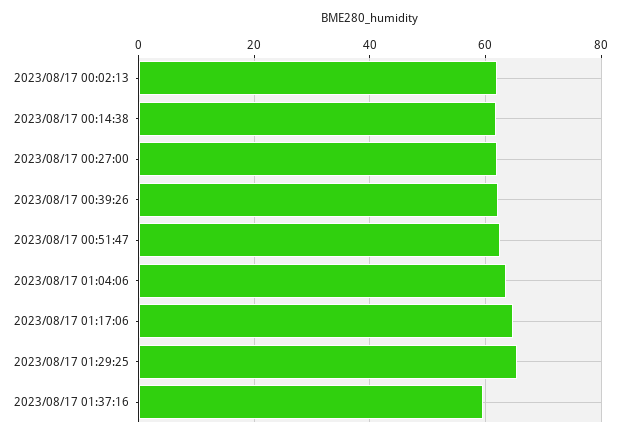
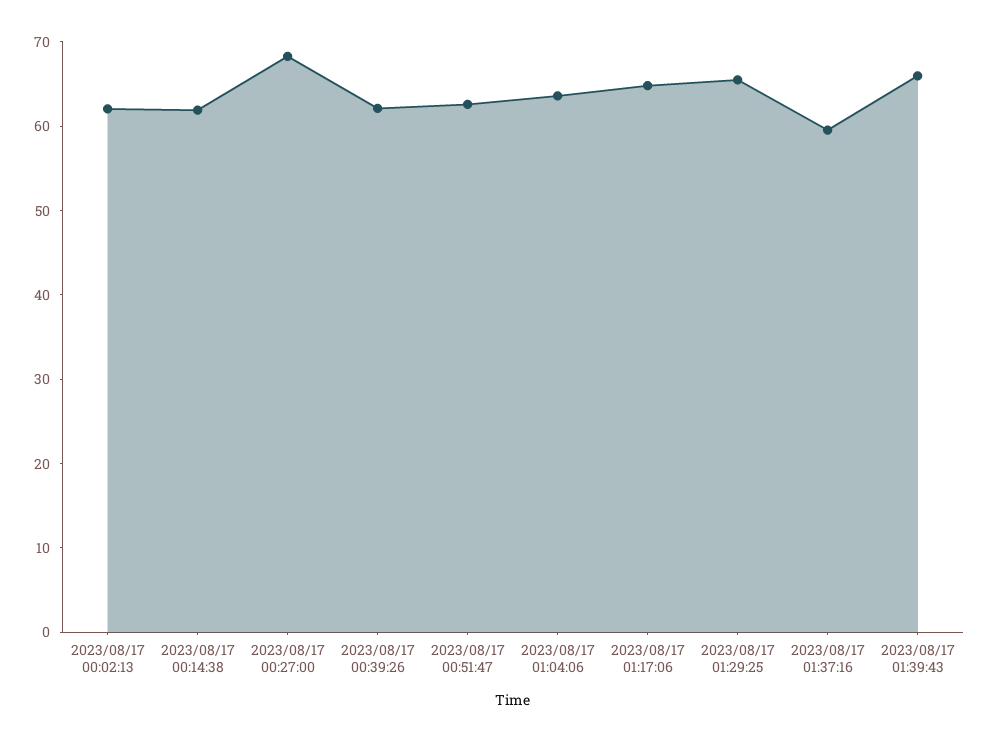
2023/08/17 00:27:00: 62 -> 68
2023/08/17 01:39:43: none -> 66

